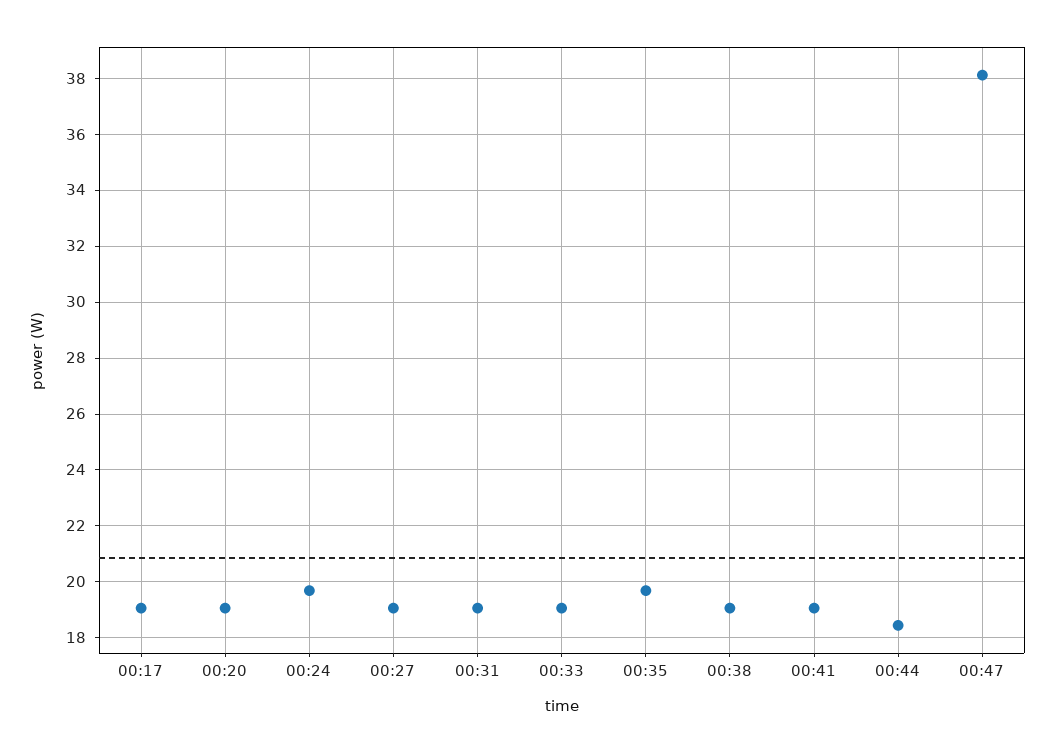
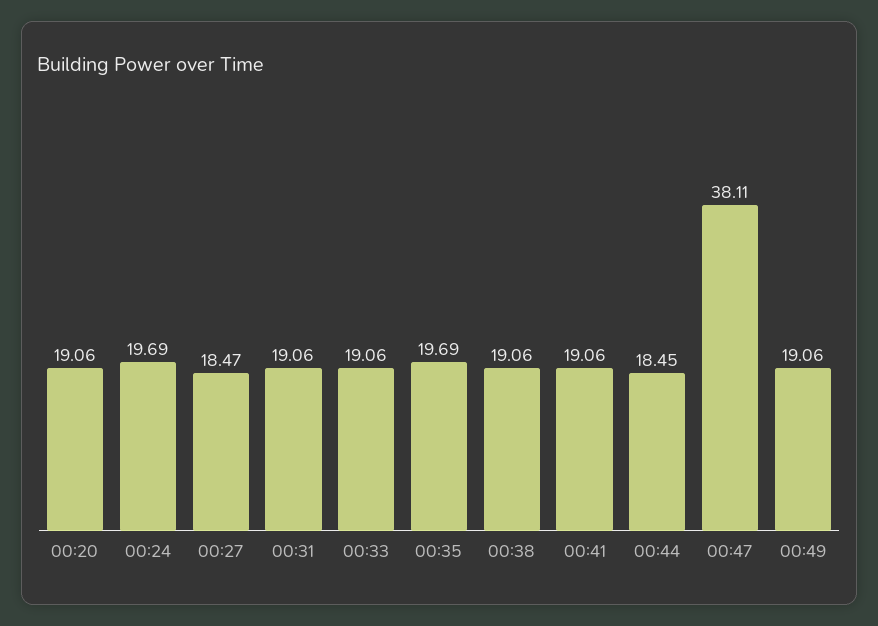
00:17: 19 -> none
00:27: 19 -> 18.47
00:49: none -> 19.06

